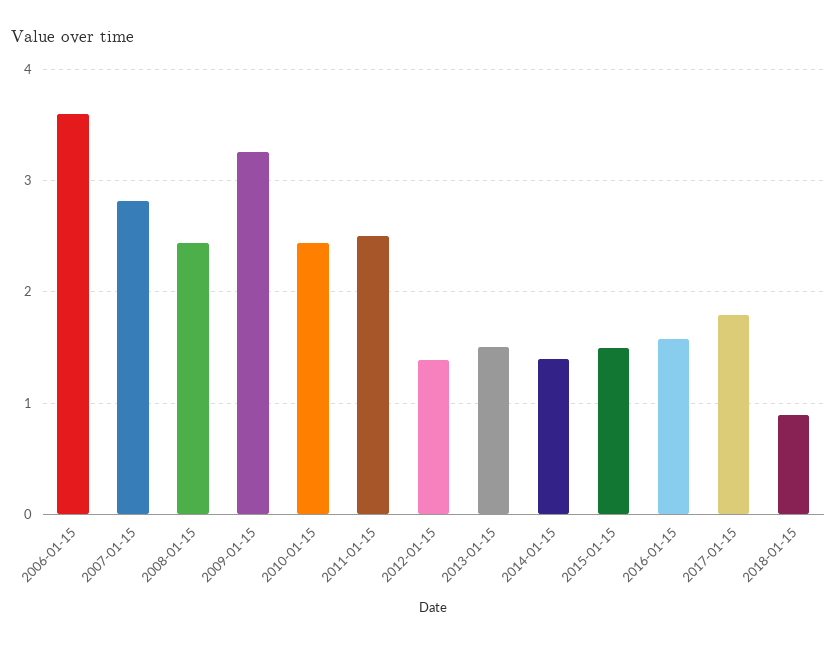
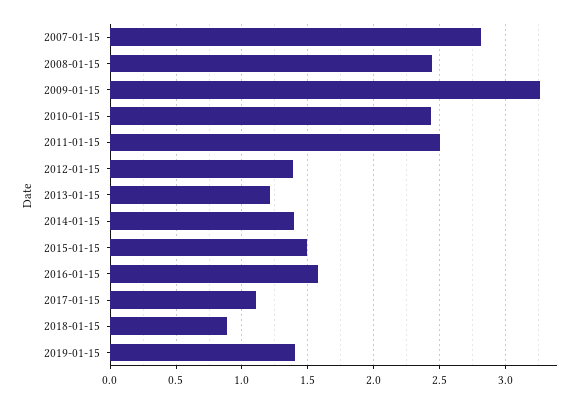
2006-01-15: 3.6 -> none
2013-01-15: 1.5 -> 1.2
2017-01-15: 1.8 -> 1.1
2019-01-15: none -> 1.4

